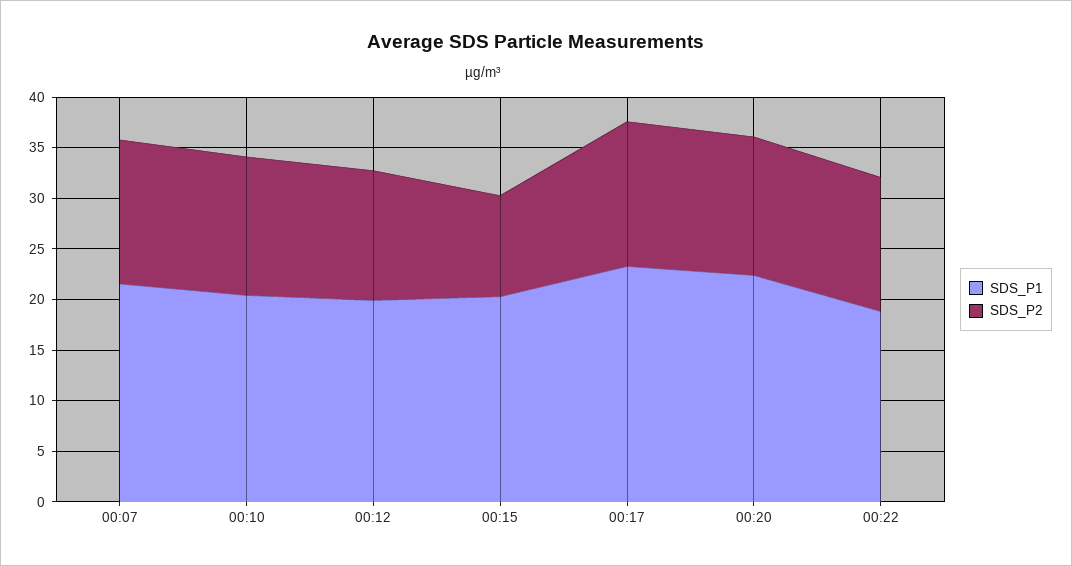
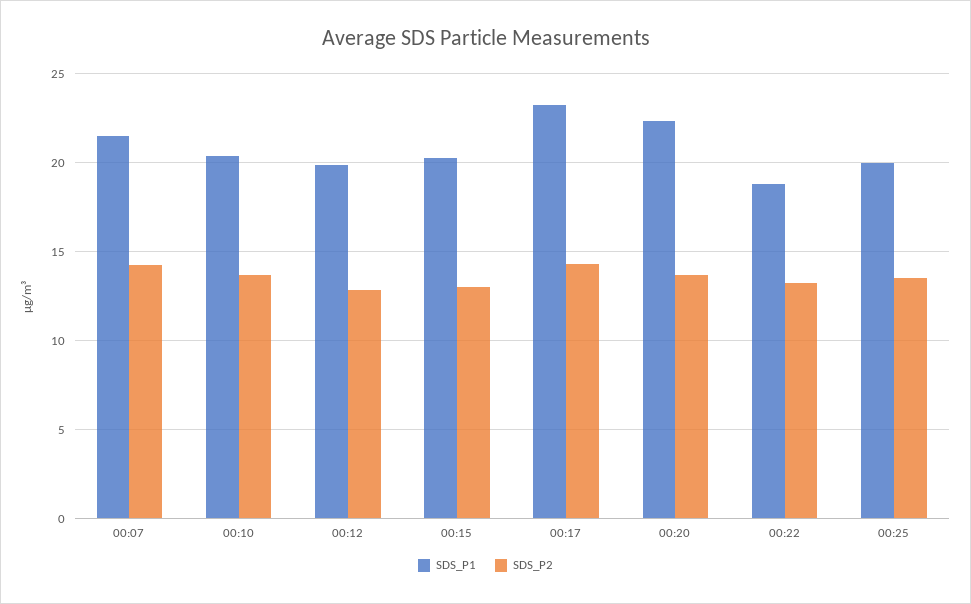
SDS_P2, 00:15: 10 -> 13
SDS_P1, 00:25: none -> 20
SDS_P2, 00:25: none -> 13.5

